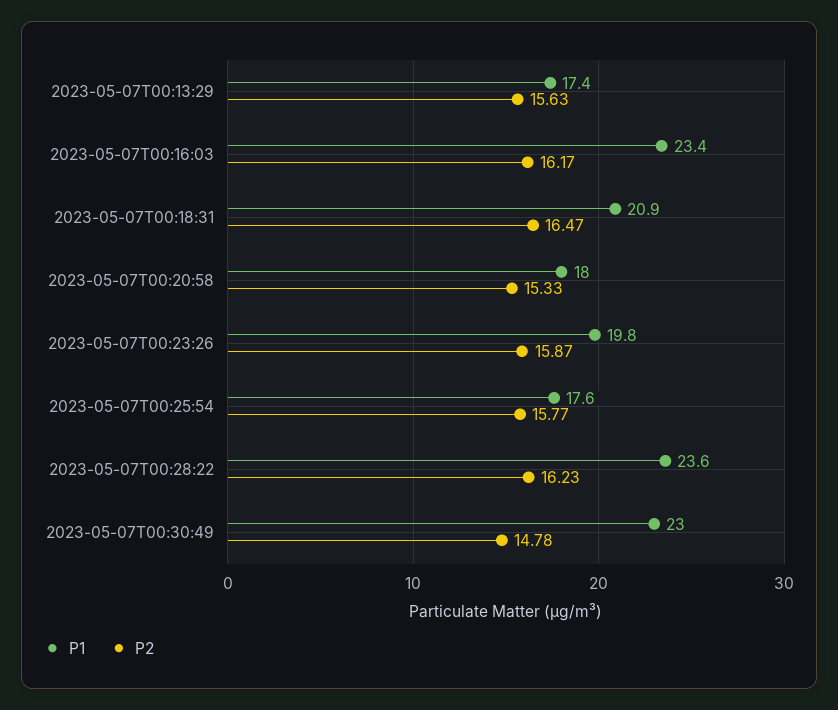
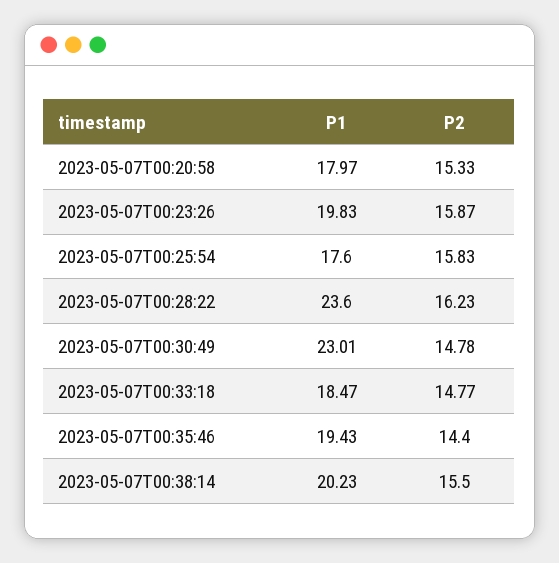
P1, 2023-05-07T00:13:29: 17.4 -> none
P2, 2023-05-07T00:13:29: 15.63 -> none
P1, 2023-05-07T00:16:03: 23.4 -> none
P2, 2023-05-07T00:16:03: 16.17 -> none
P1, 2023-05-07T00:18:31: 20.9 -> none
P2, 2023-05-07T00:18:31: 16.47 -> none
P2, 2023-05-07T00:25:54: 15.77 -> 15.83
P1, 2023-05-07T00:33:18: none -> 18.47
P2, 2023-05-07T00:33:18: none -> 14.77
P1, 2023-05-07T00:35:46: none -> 19.43
P2, 2023-05-07T00:35:46: none -> 14.4
P1, 2023-05-07T00:38:14: none -> 20.23
P2, 2023-05-07T00:38:14: none -> 15.5

